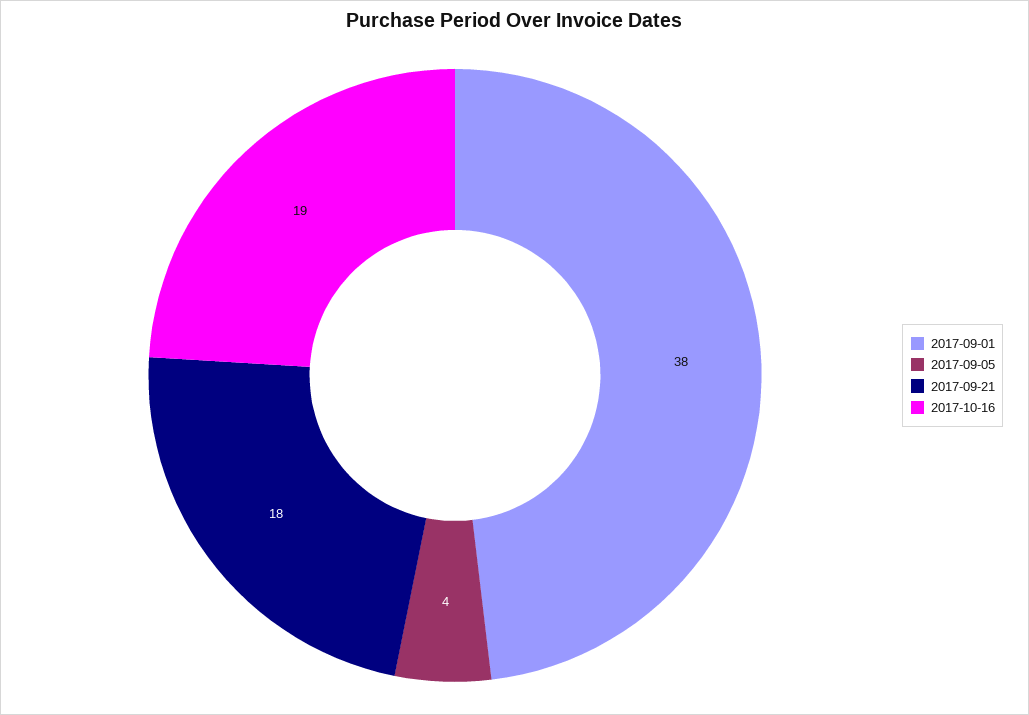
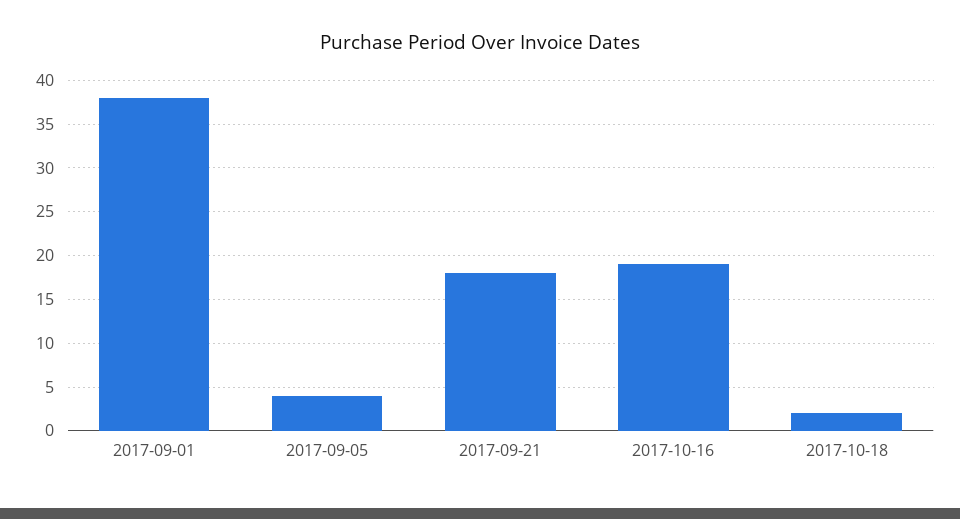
2017-10-18: none -> 2

